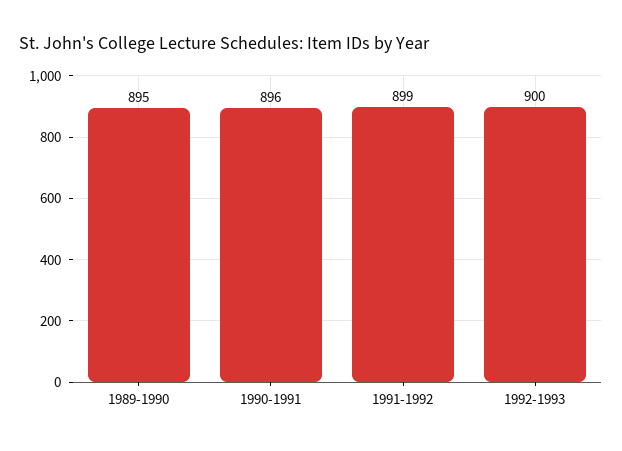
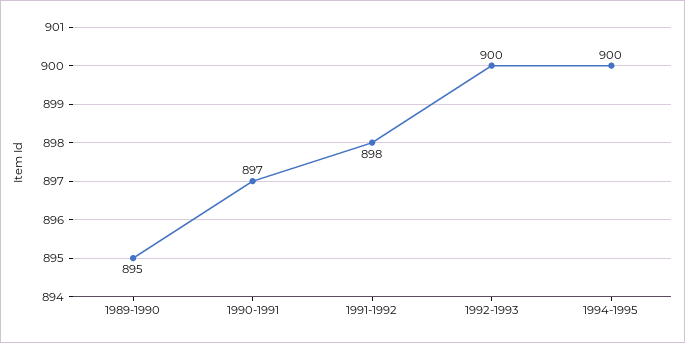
1990-1991: 896 -> 897
1991-1992: 899 -> 898
1994-1995: none -> 900

